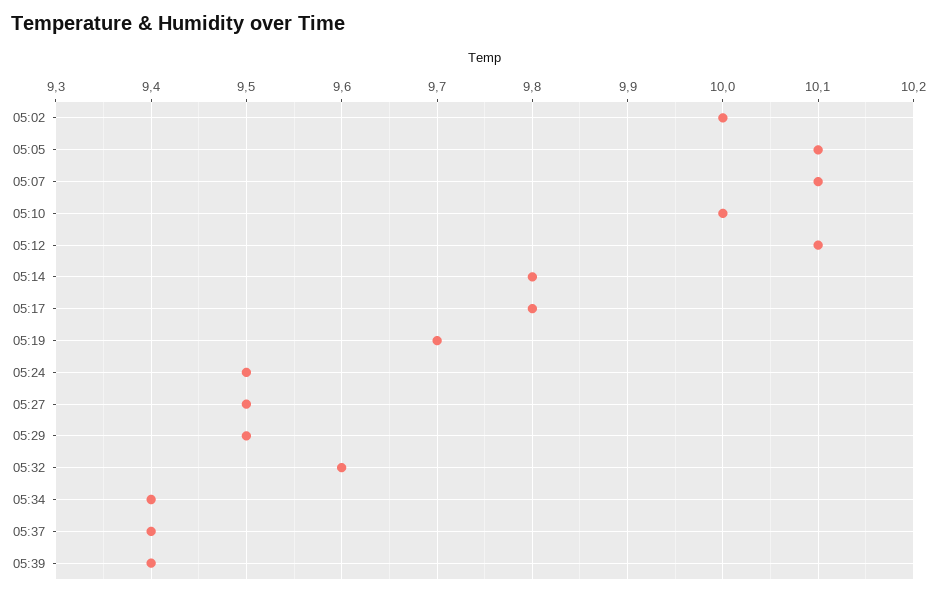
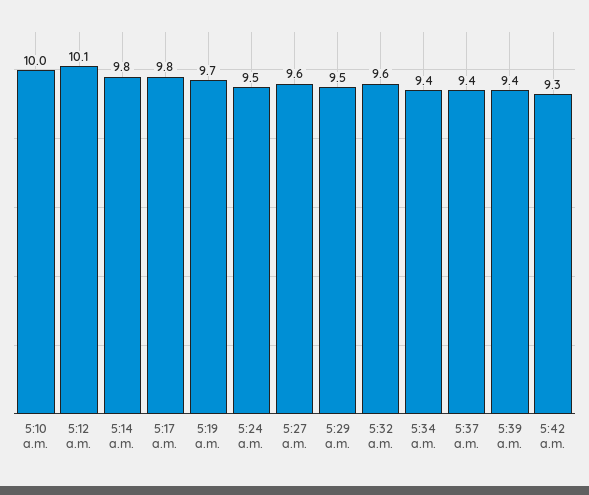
05:02: 10 -> none
05:05: 10.1 -> none
05:07: 10.1 -> none
05:27: 9.5 -> 9.6
5:42 a.m.: none -> 9.3

